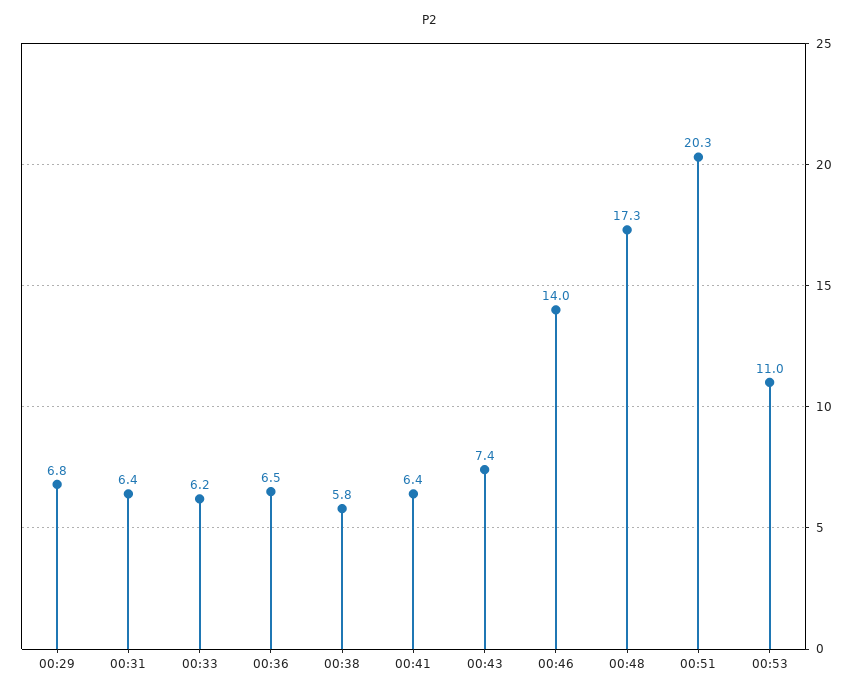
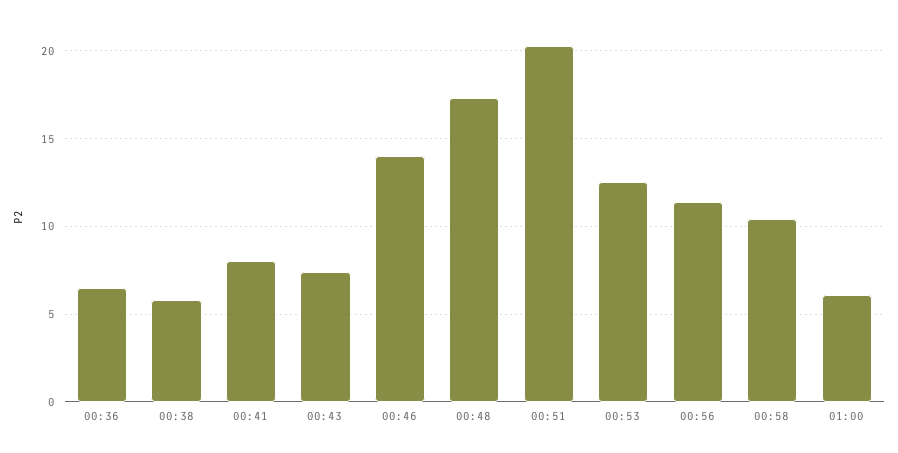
00:29: 6.8 -> none
00:31: 6.4 -> none
00:33: 6.2 -> none
00:41: 6.4 -> 8
00:53: 11 -> 12.5
00:56: none -> 11.5
00:58: none -> 10.5
01:00: none -> 6

